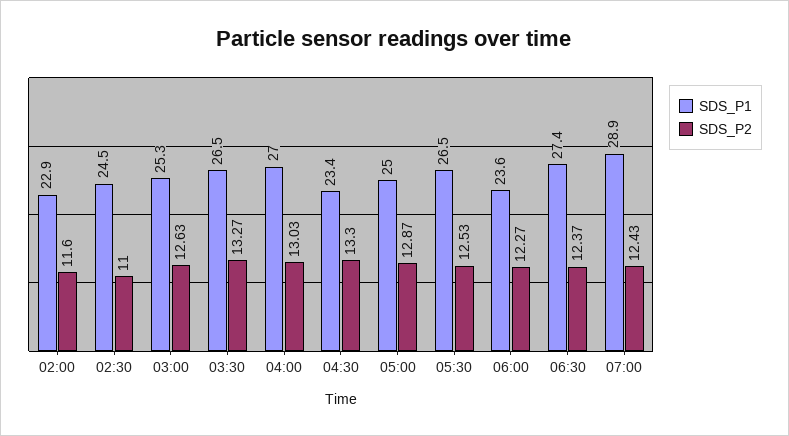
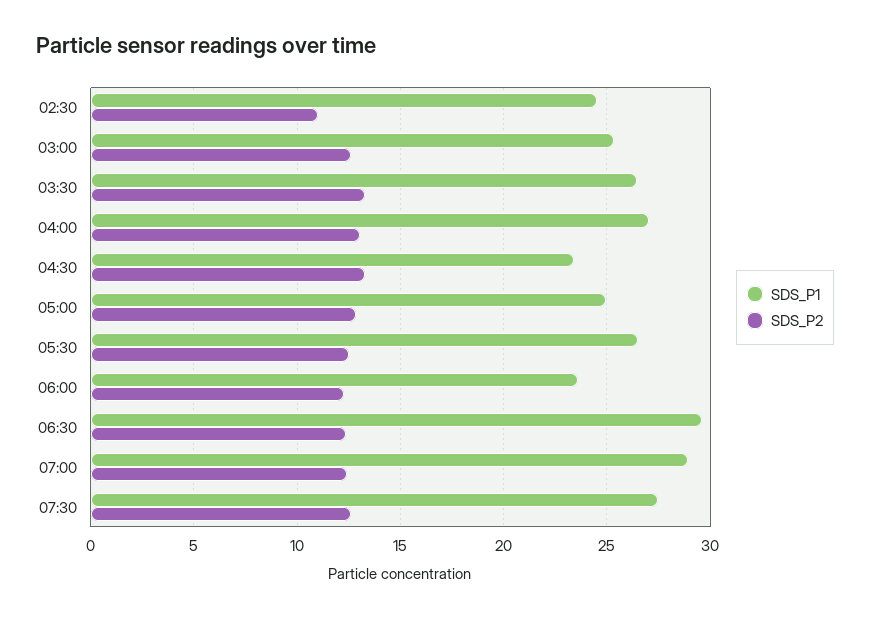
SDS_P1, 02:00: 22.9 -> none
SDS_P2, 02:00: 11.6 -> none
SDS_P1, 06:30: 27.4 -> 29.5
SDS_P1, 07:30: none -> 27.5
SDS_P2, 07:30: none -> 12.5

